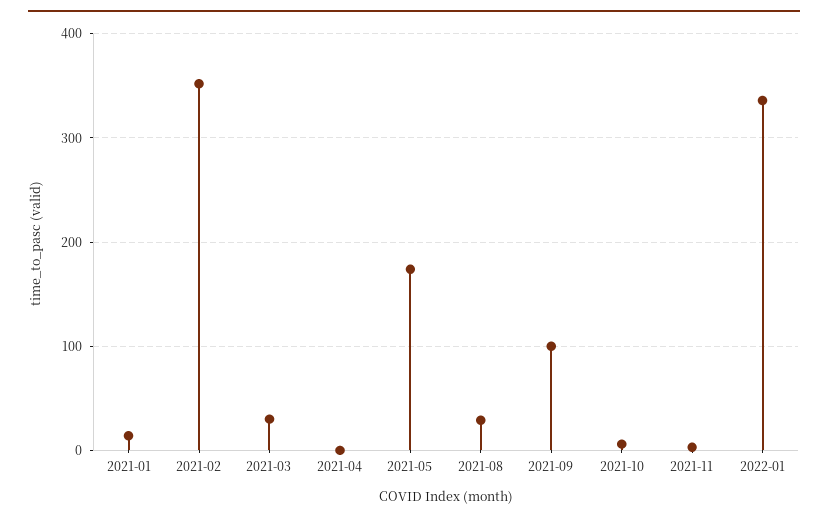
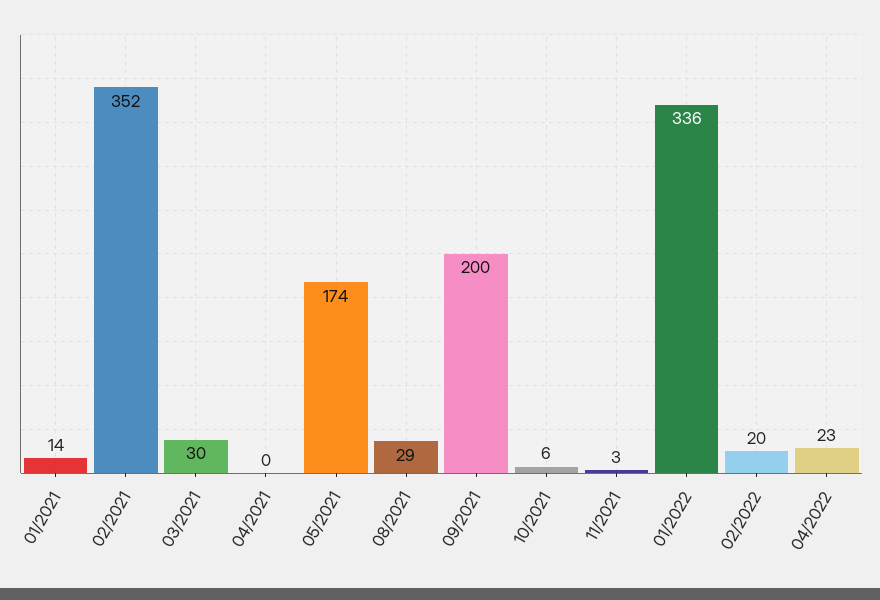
2021-09: 100 -> 200
02/2022: none -> 20
04/2022: none -> 23

